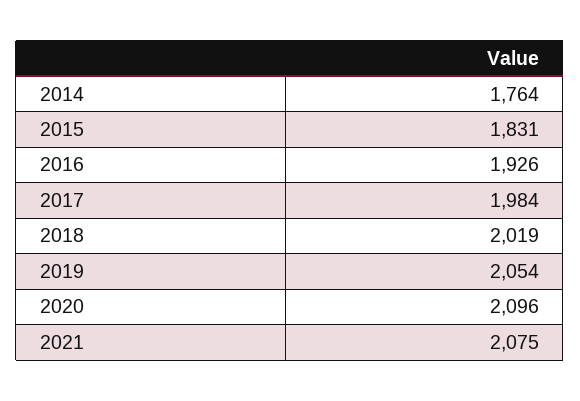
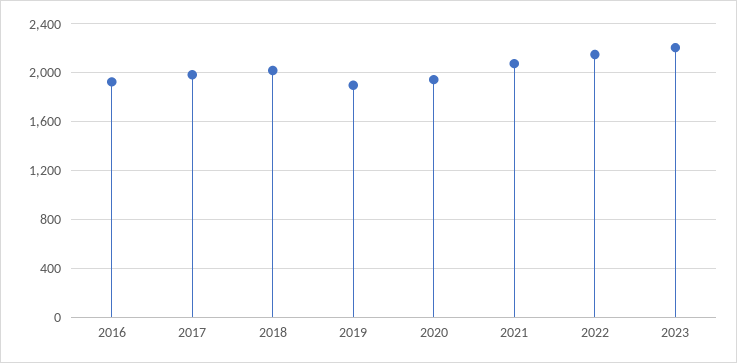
2014: 1764 -> none
2015: 1831 -> none
2019: 2054 -> 1900
2020: 2096 -> 1950
2022: none -> 2150
2023: none -> 2200

